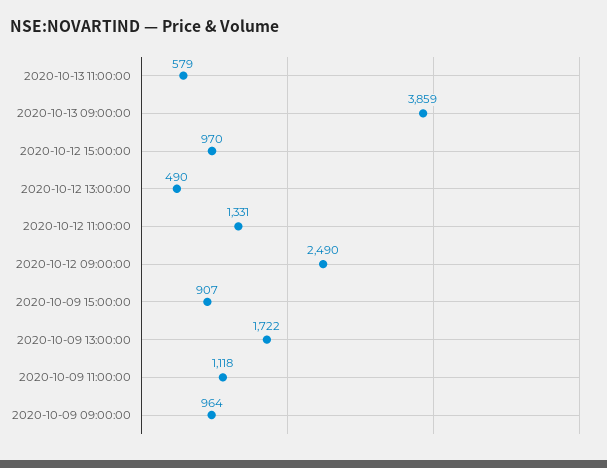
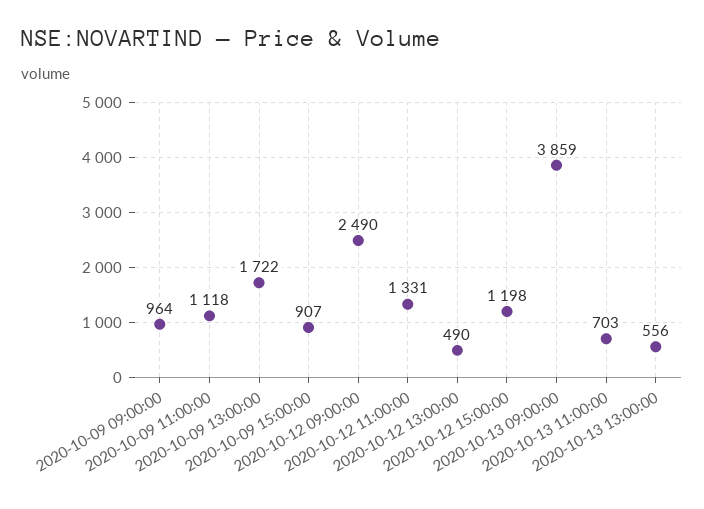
2020-10-13 11:00:00: 579 -> 703
2020-10-12 15:00:00: 970 -> 1198
2020-10-13 13:00:00: none -> 556

